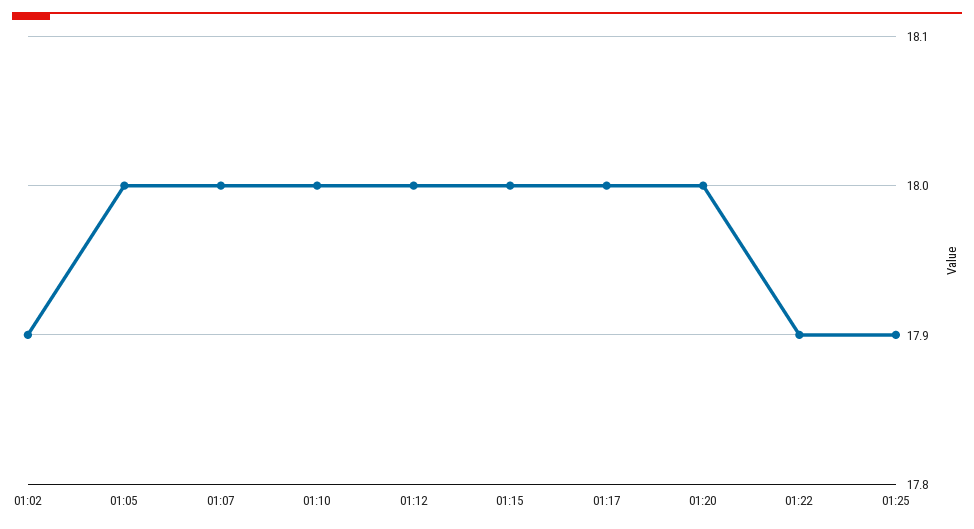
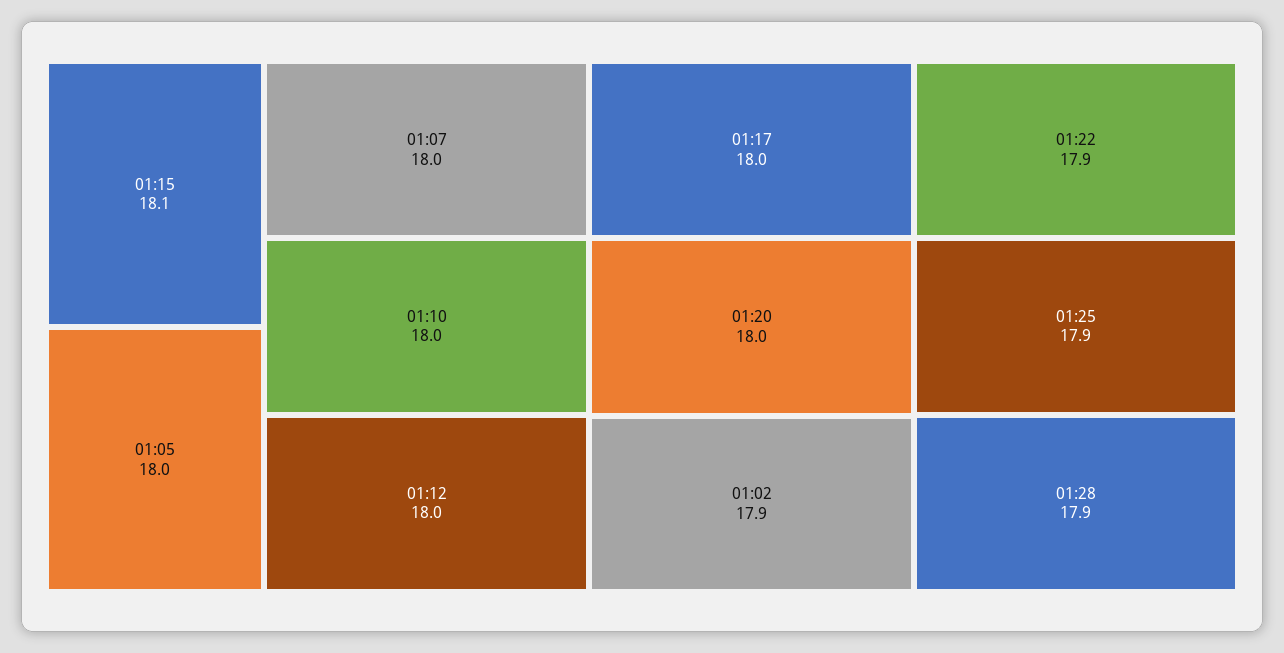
01:15: 18 -> 18.1
01:28: none -> 17.9

